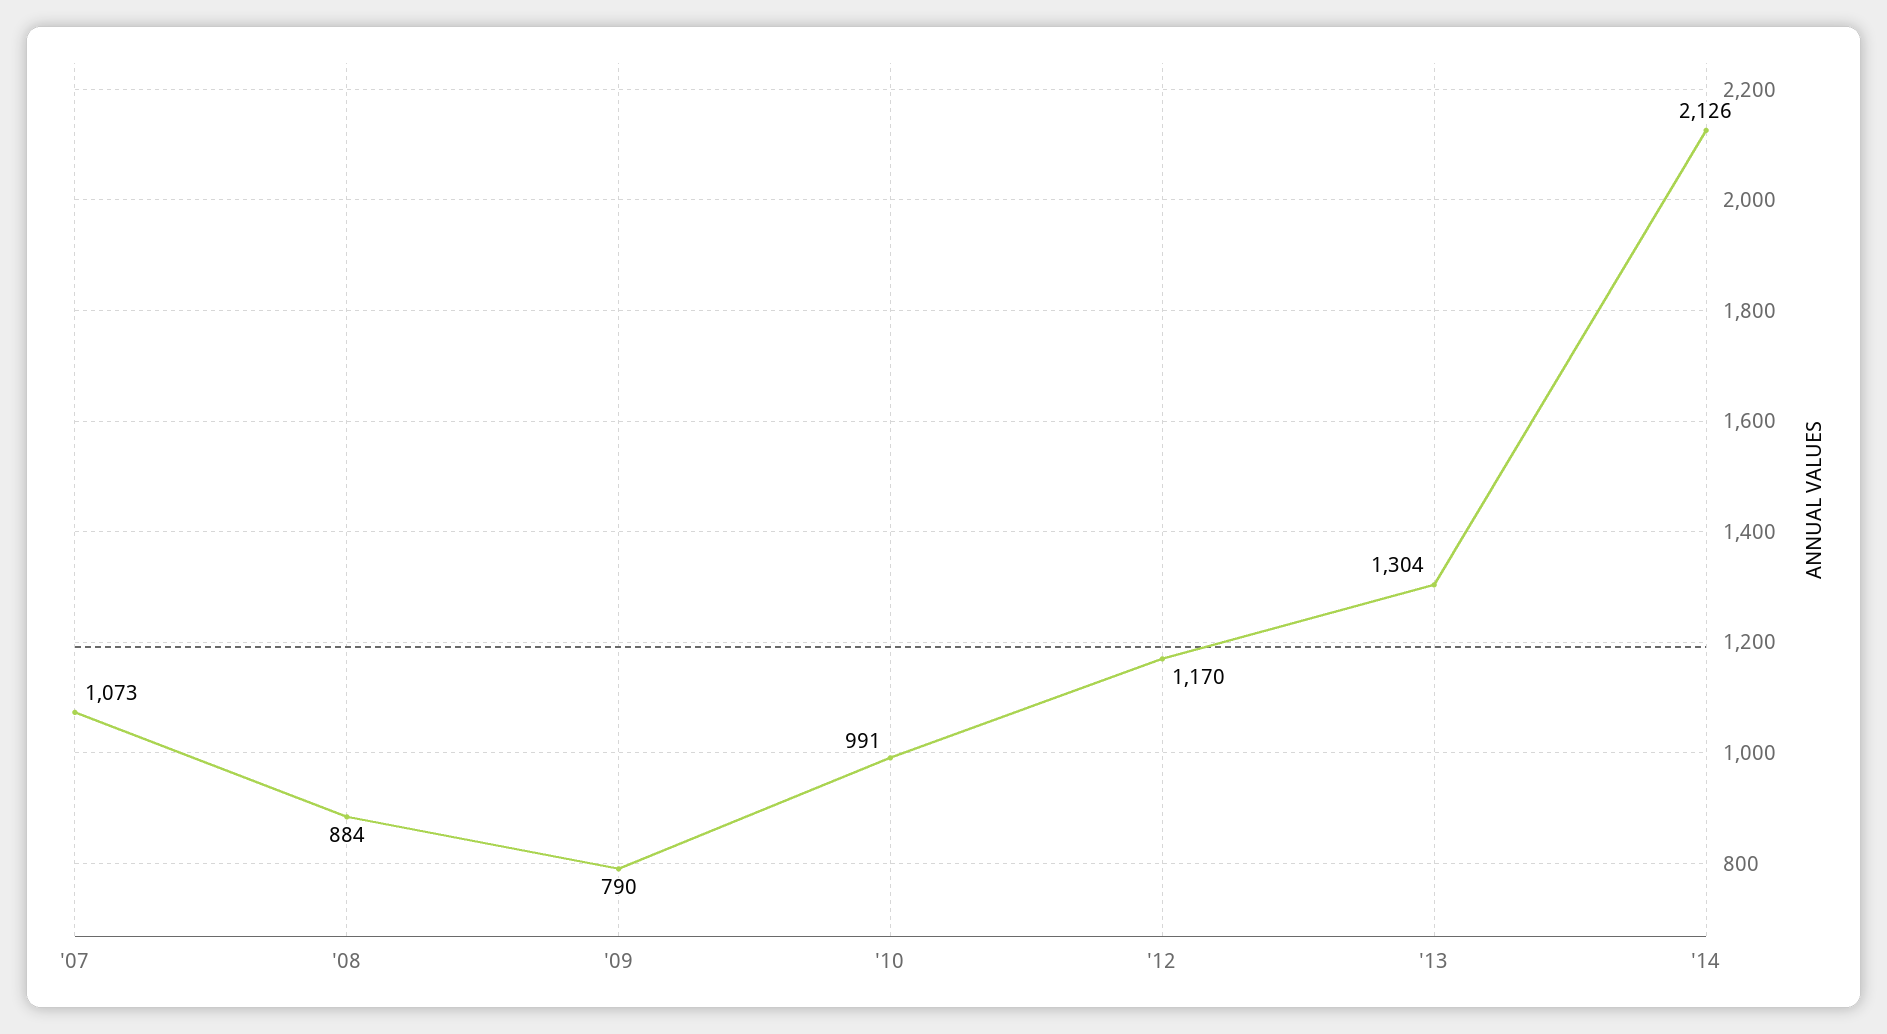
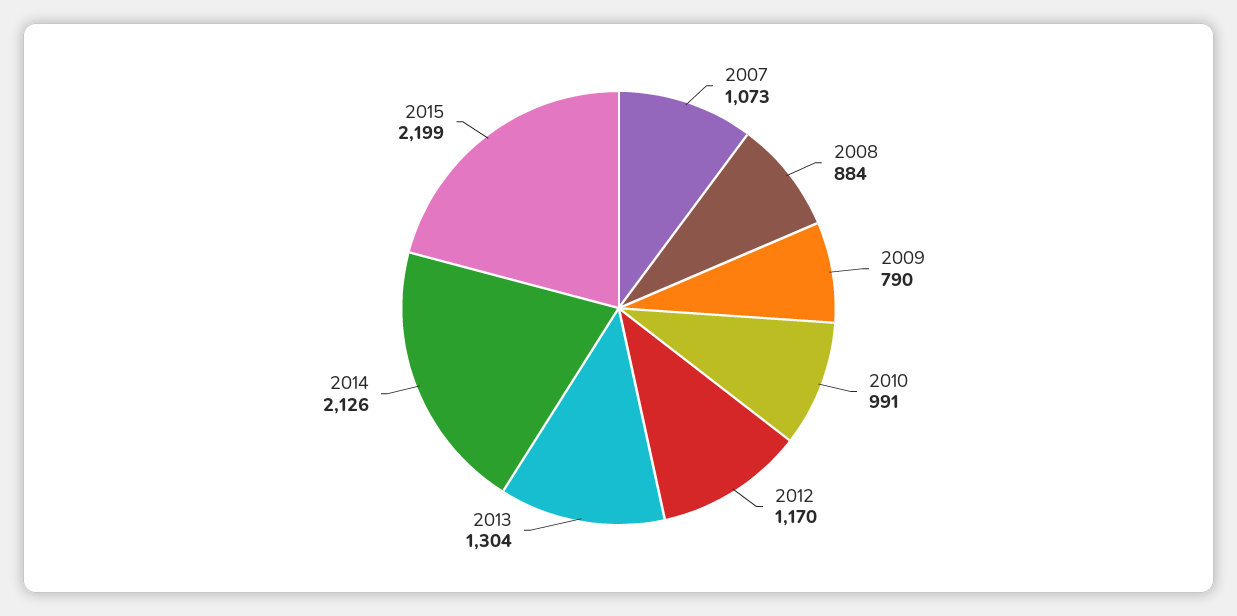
2015: none -> 2199

